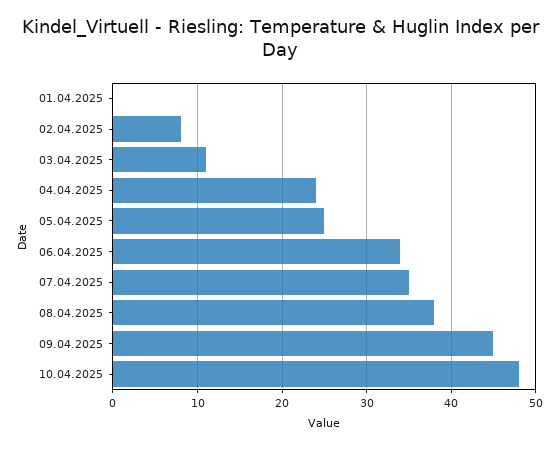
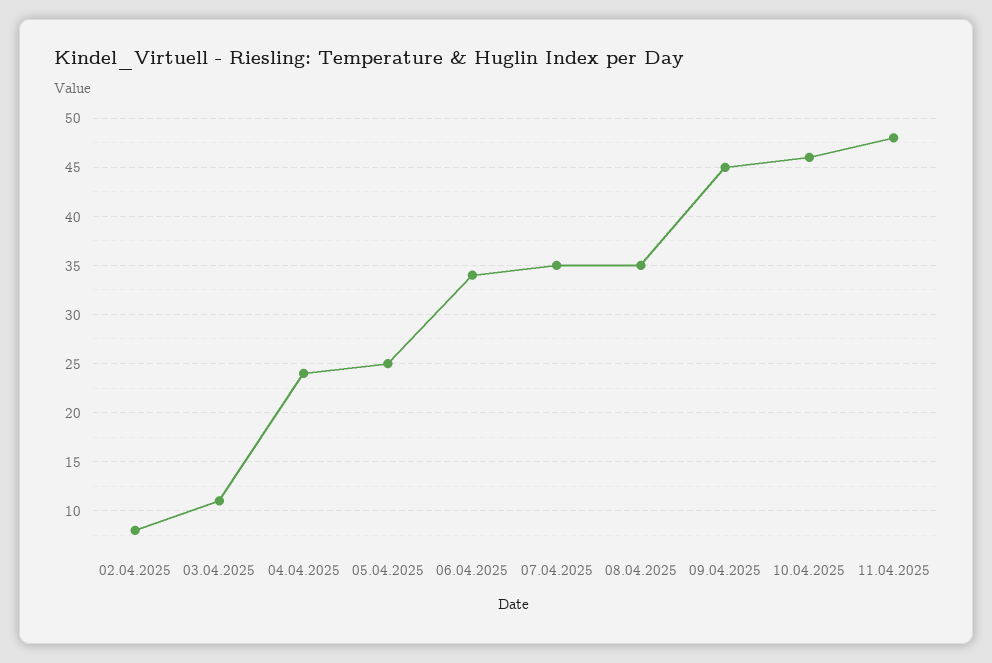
01.04.2025: 0 -> none
08.04.2025: 38 -> 35
10.04.2025: 48 -> 46
11.04.2025: none -> 48

